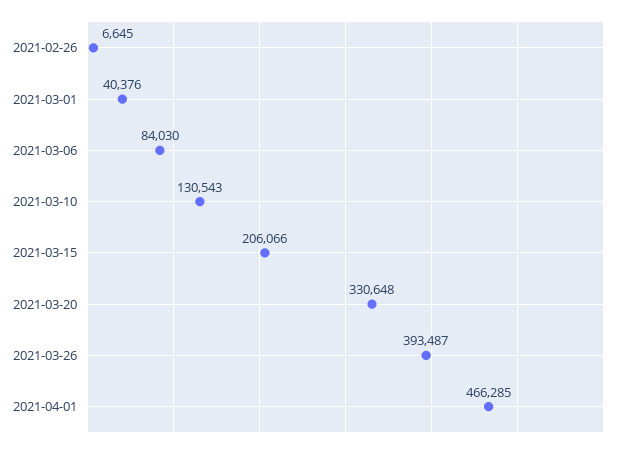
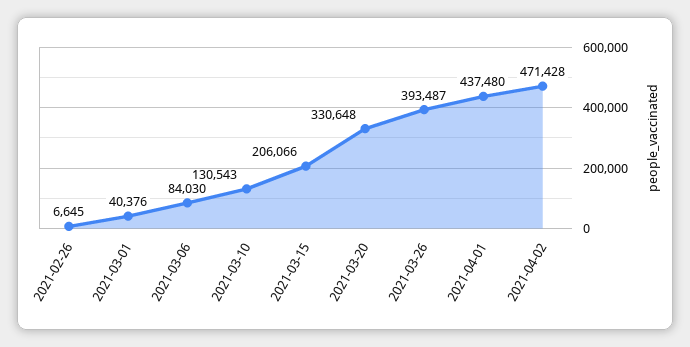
2021-04-01: 466285 -> 437480
2021-04-02: none -> 471428

